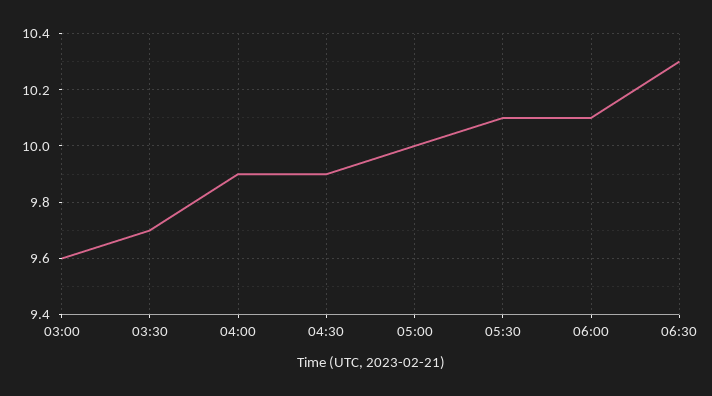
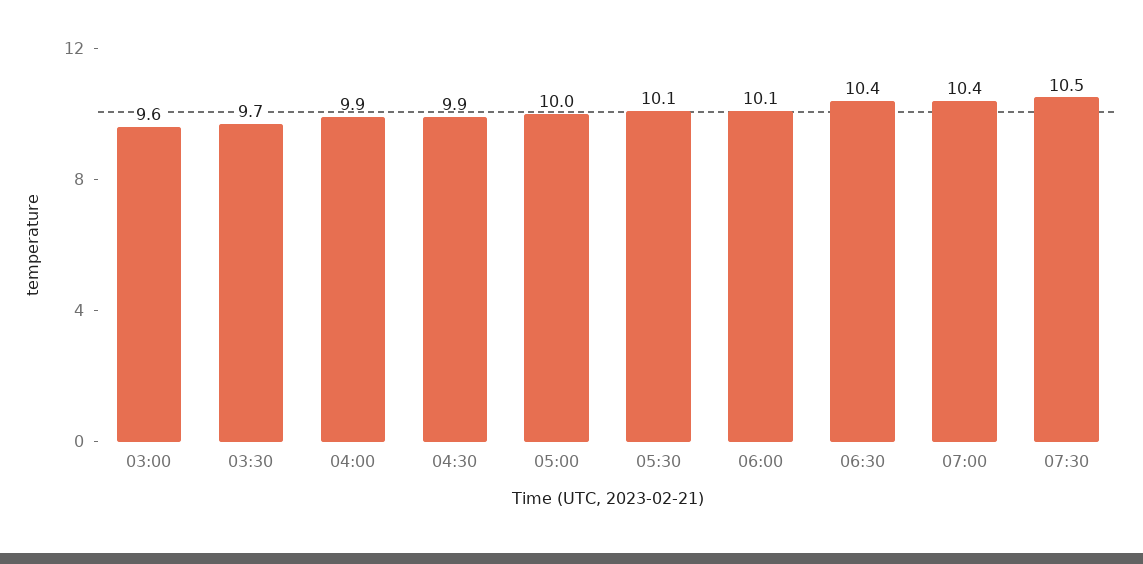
06:30: 10.3 -> 10.4
07:00: none -> 10.4
07:30: none -> 10.5

